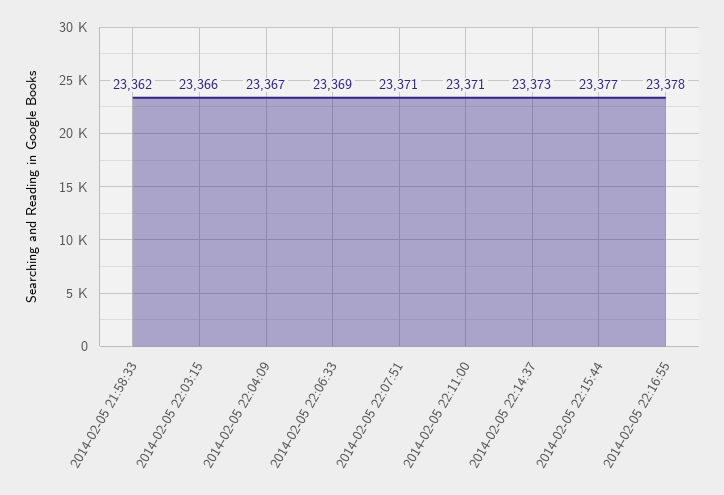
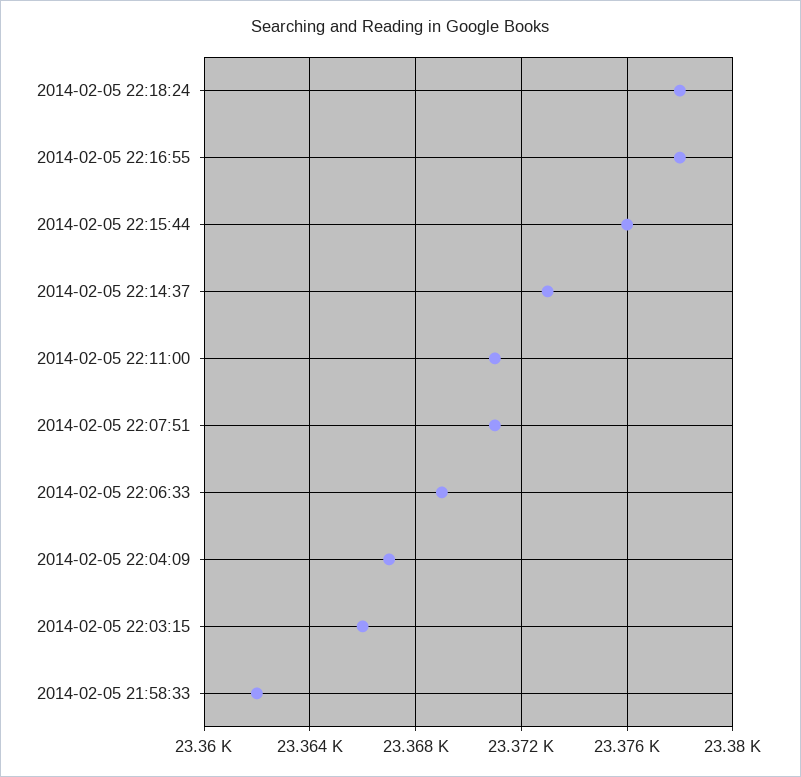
2014-02-05 22:15:44: 23377 -> 23376
2014-02-05 22:18:24: none -> 23378

